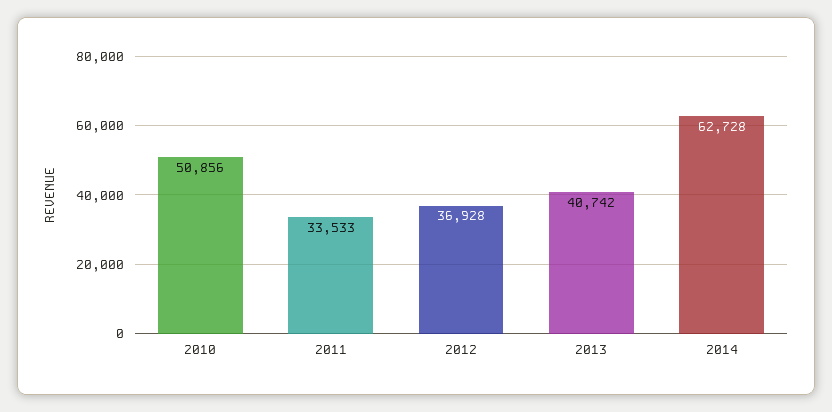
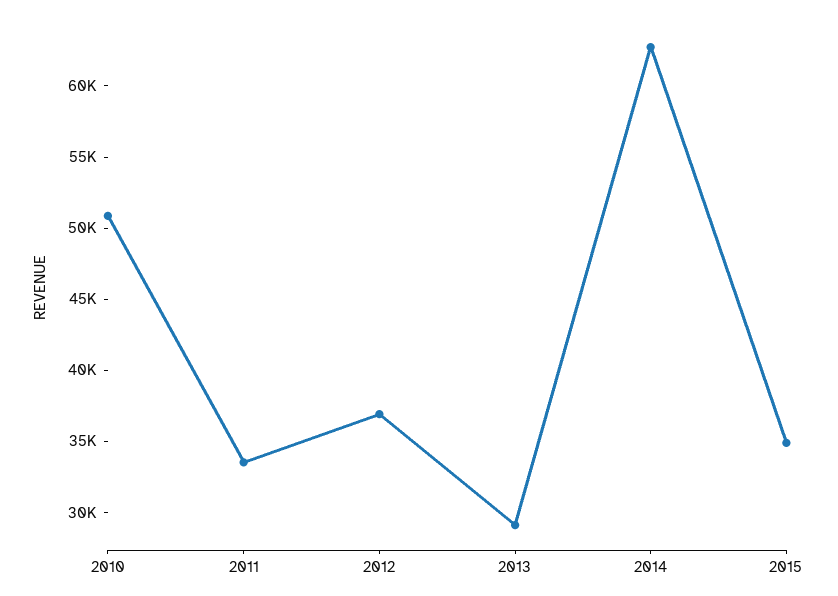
2013: 40742 -> 29000
2015: none -> 35000

